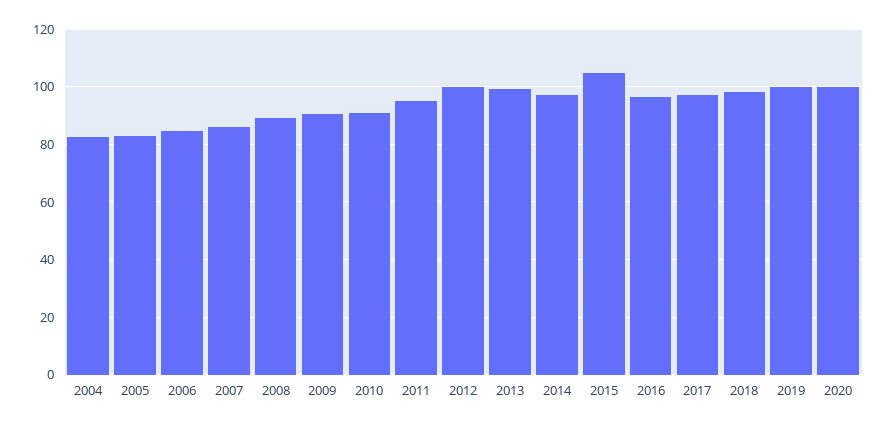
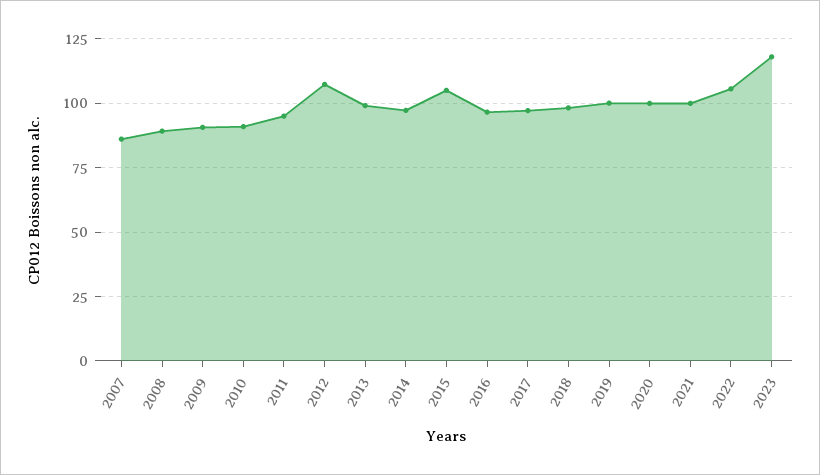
2004: 82.5 -> none
2005: 82.5 -> none
2006: 85 -> none
2012: 100 -> 107.5
2021: none -> 100
2022: none -> 105
2023: none -> 117.5

